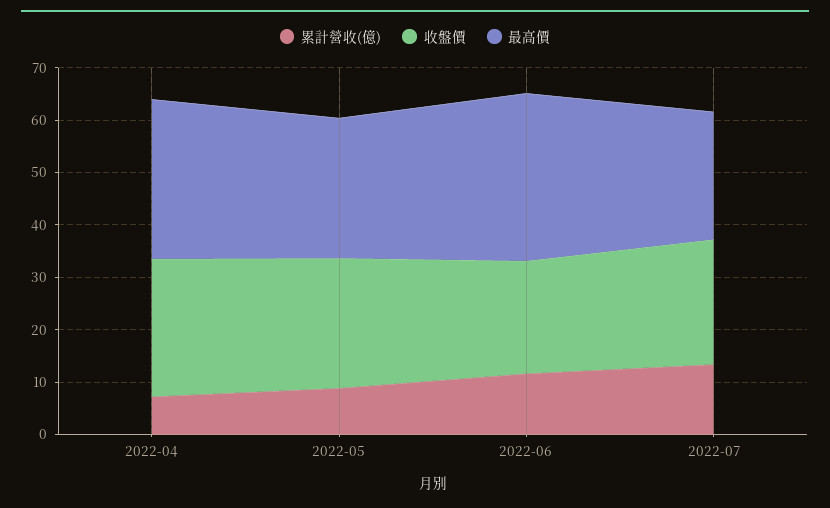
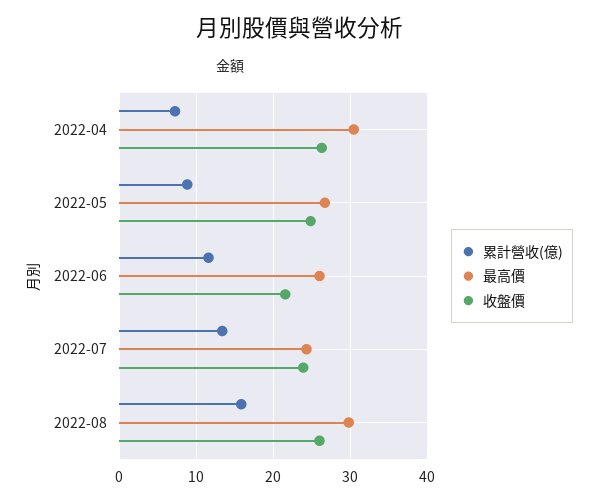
最高價, 2022-06: 32 -> 26
累計營收(億), 2022-08: none -> 16
最高價, 2022-08: none -> 30
收盤價, 2022-08: none -> 26

